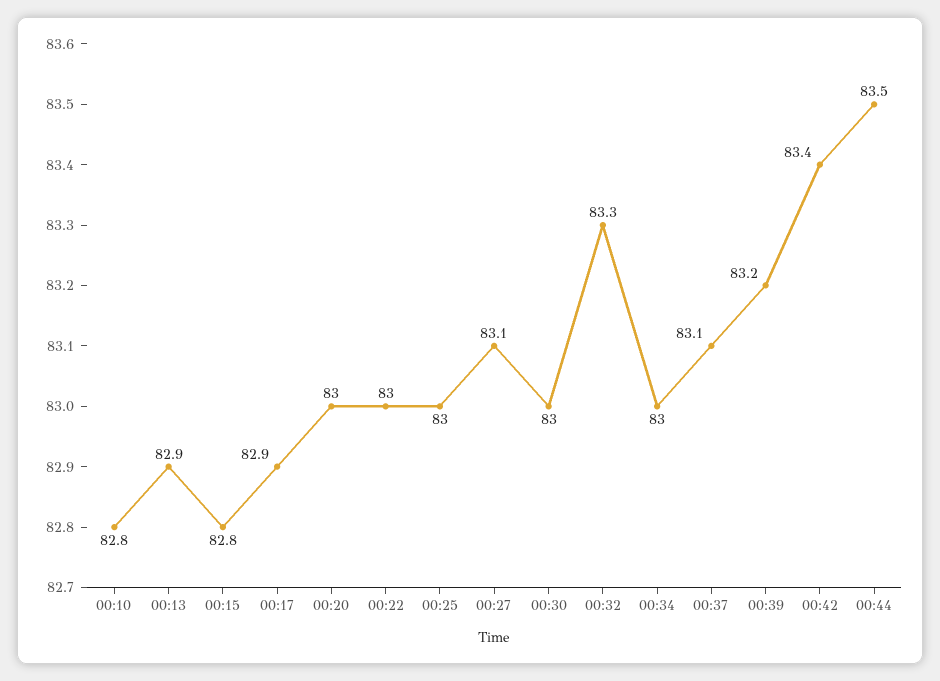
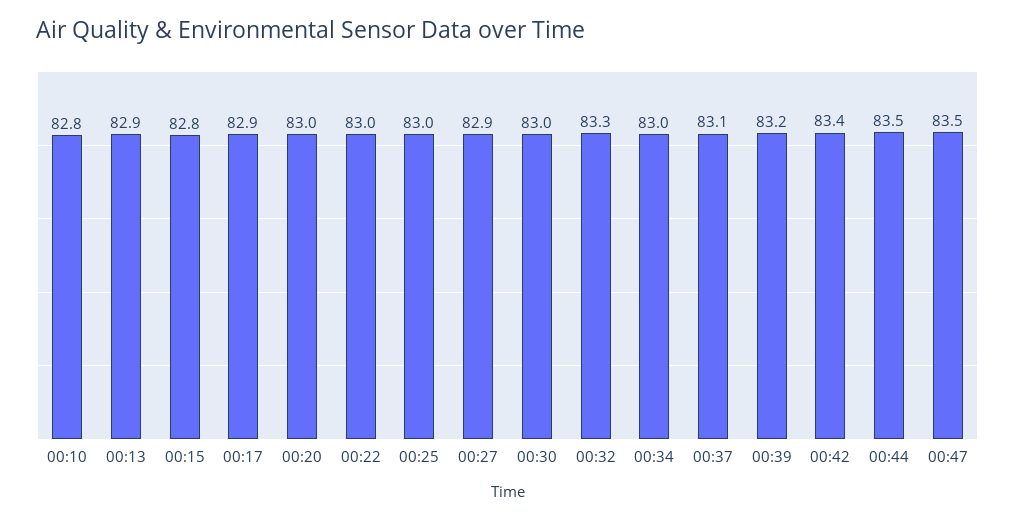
00:27: 83.1 -> 82.9
00:47: none -> 83.5

